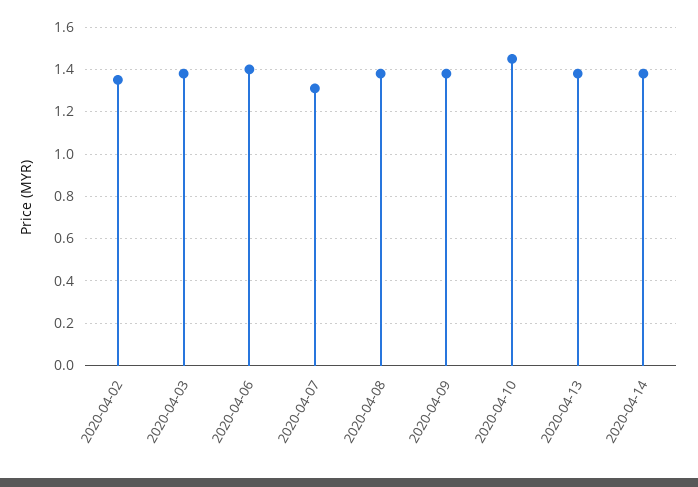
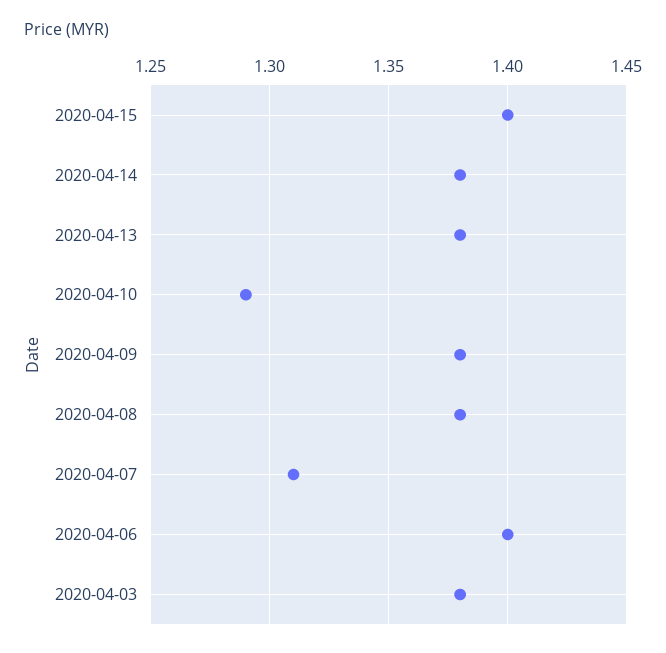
2020-04-02: 1.35 -> none
2020-04-10: 1.45 -> 1.29
2020-04-15: none -> 1.4

